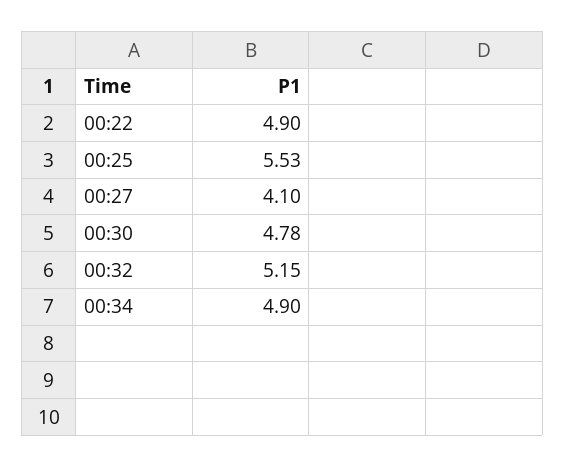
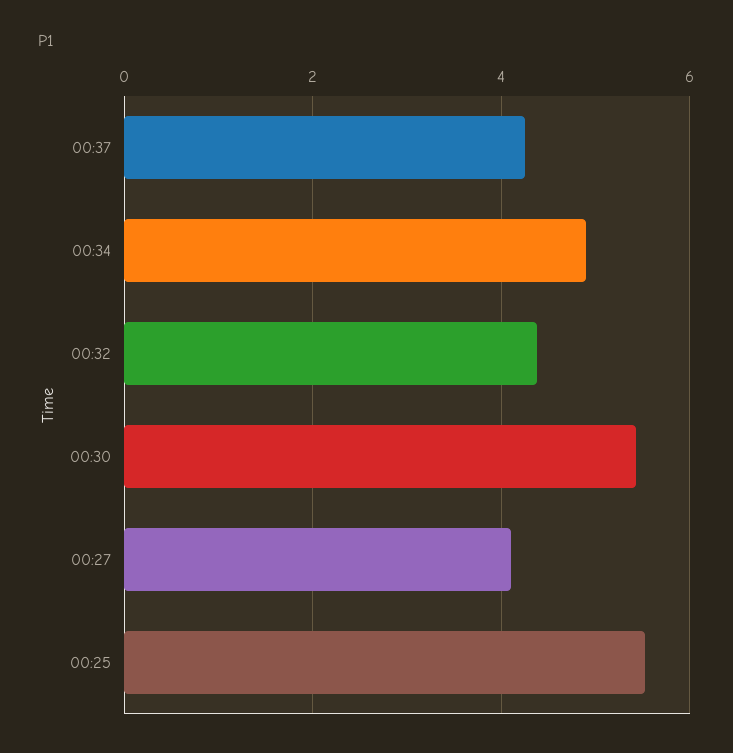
00:22: 4.9 -> none
00:30: 4.78 -> 5.4
00:32: 5.15 -> 4.4
00:37: none -> 4.2

